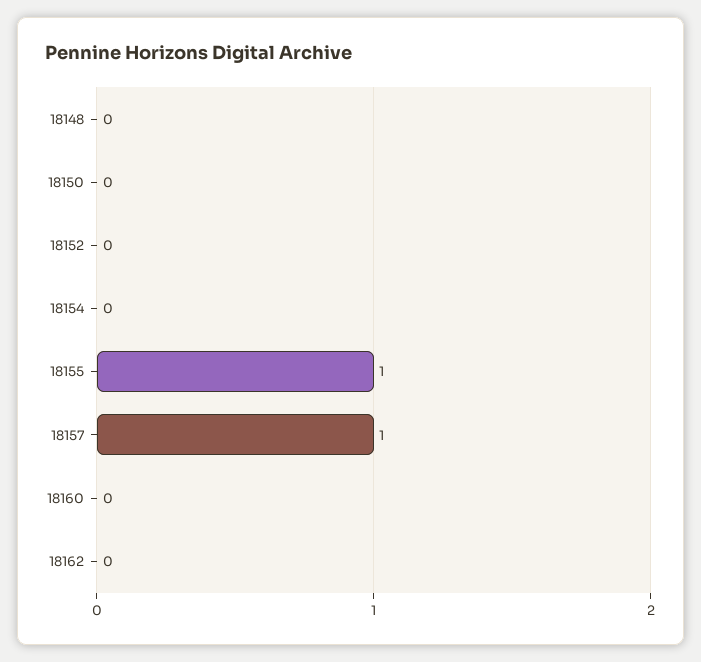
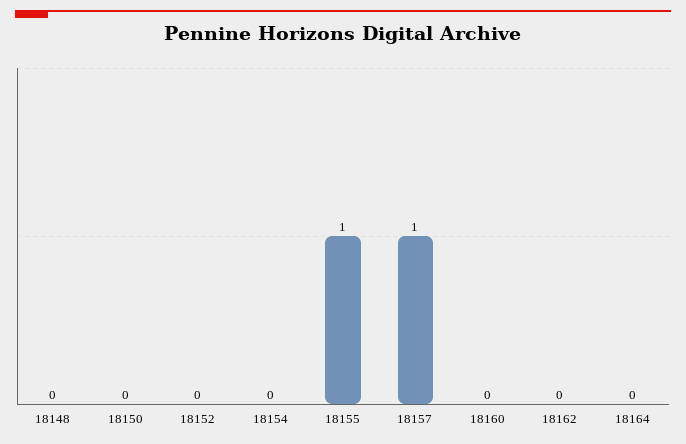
18164: none -> 0

